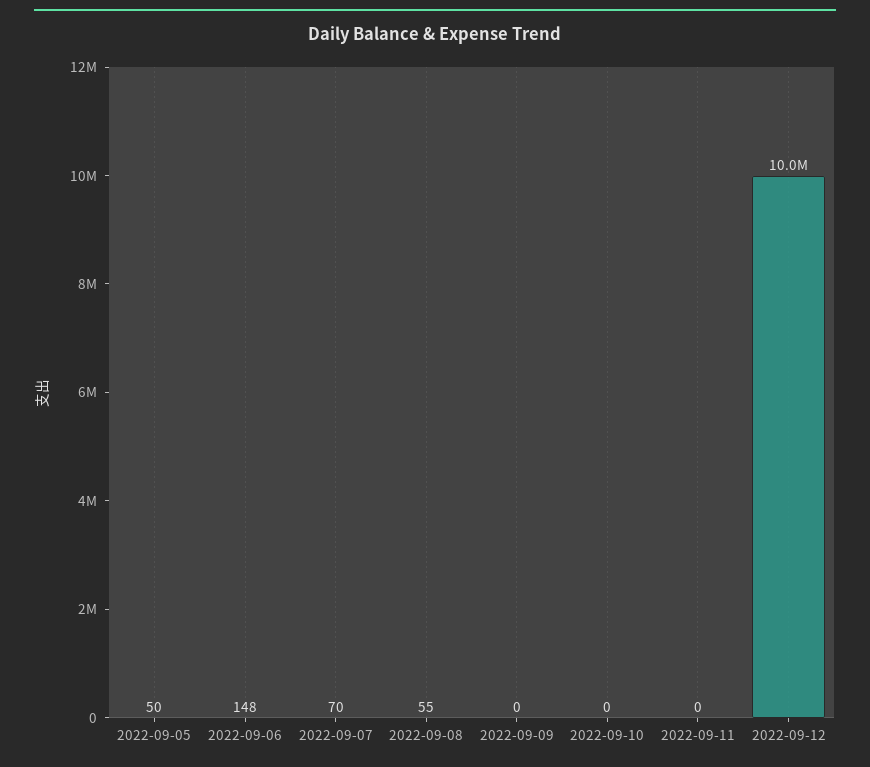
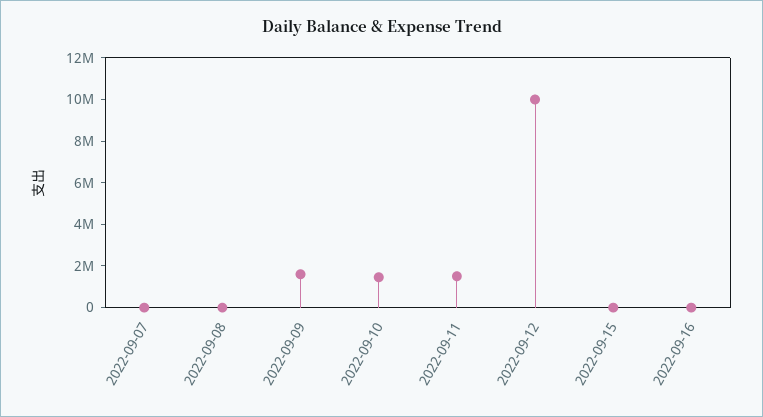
2022-09-05: 50 -> none
2022-09-06: 148 -> none
2022-09-09: 0 -> 1500000
2022-09-10: 0 -> 1500000
2022-09-11: 0 -> 1500000
2022-09-15: none -> 0
2022-09-16: none -> 0

